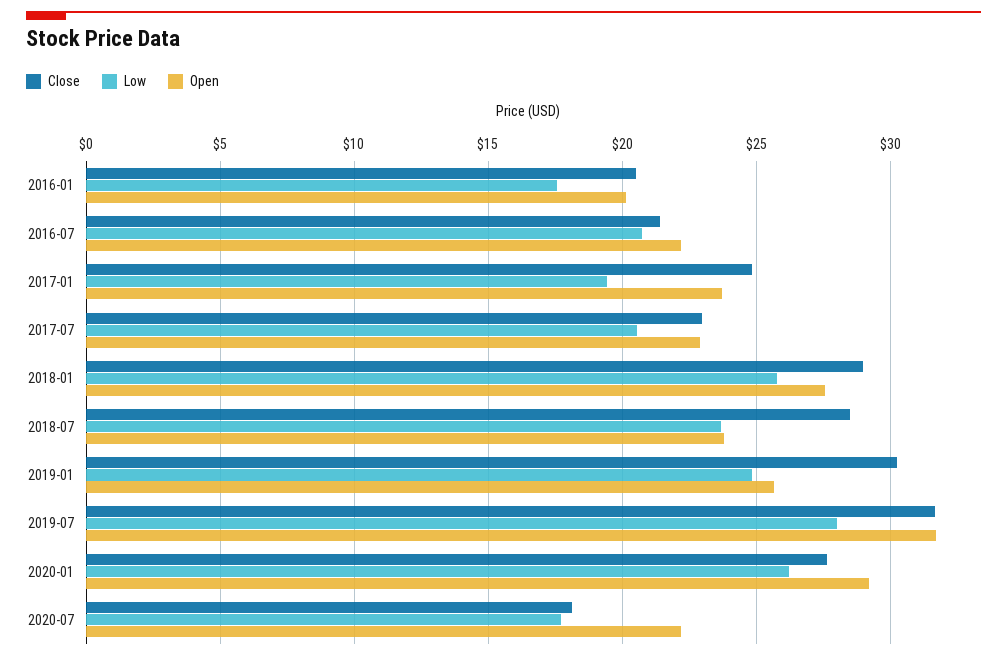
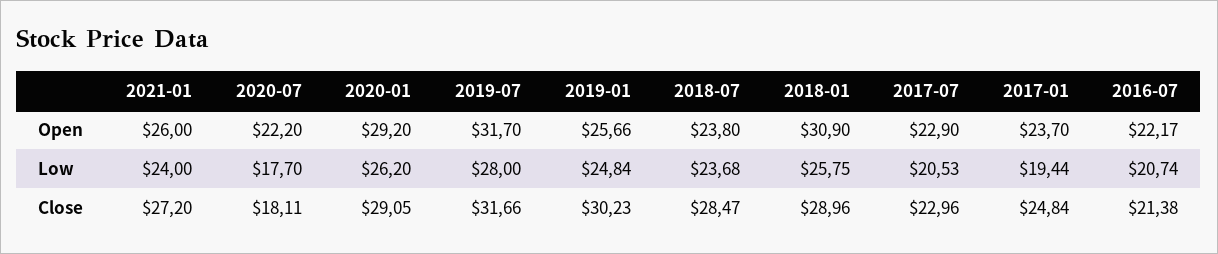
Close, 2016-01: 20.5 -> none
Low, 2016-01: 17.5 -> none
Open, 2016-01: 20 -> none
Open, 2018-01: 27.5 -> 30.9
Close, 2020-01: 27.5 -> 29.05
Open, 2021-01: none -> 26
Low, 2021-01: none -> 24
Close, 2021-01: none -> 27.2

